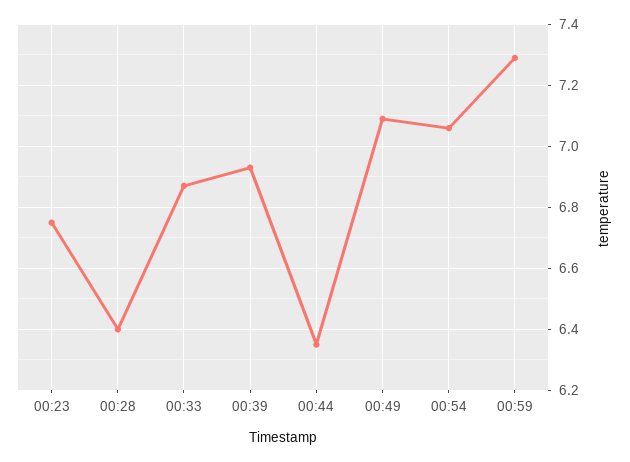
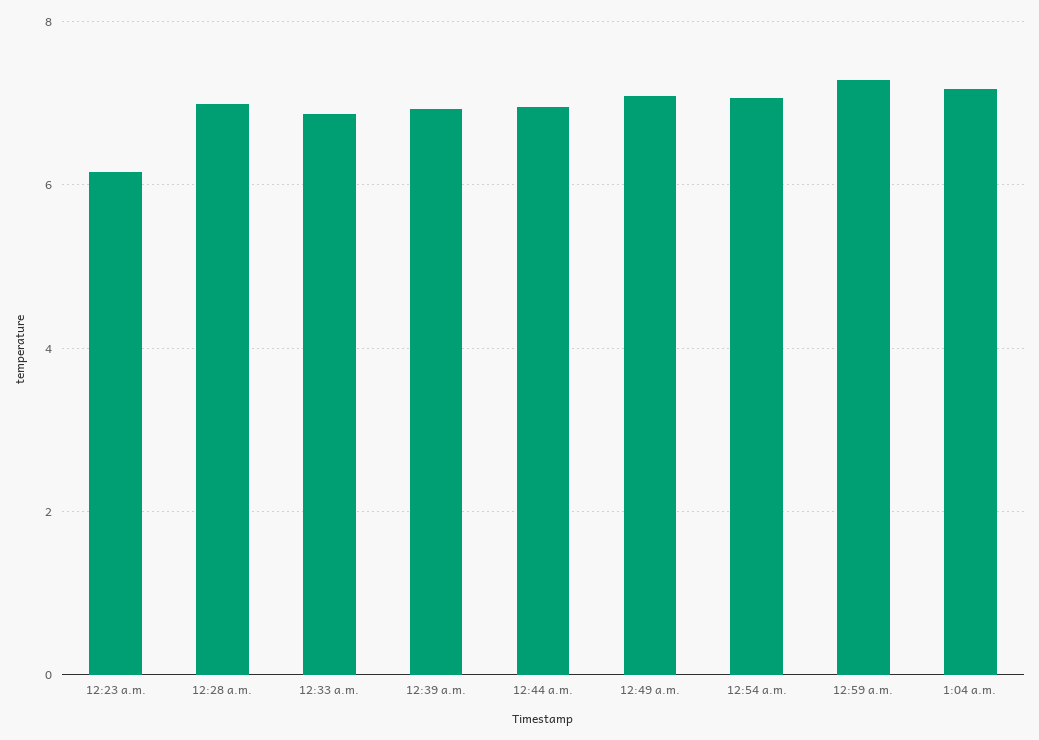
00:23: 6.75 -> 6.2
00:28: 6.4 -> 7
00:44: 6.35 -> 7
1:04 a.m.: none -> 7.2

